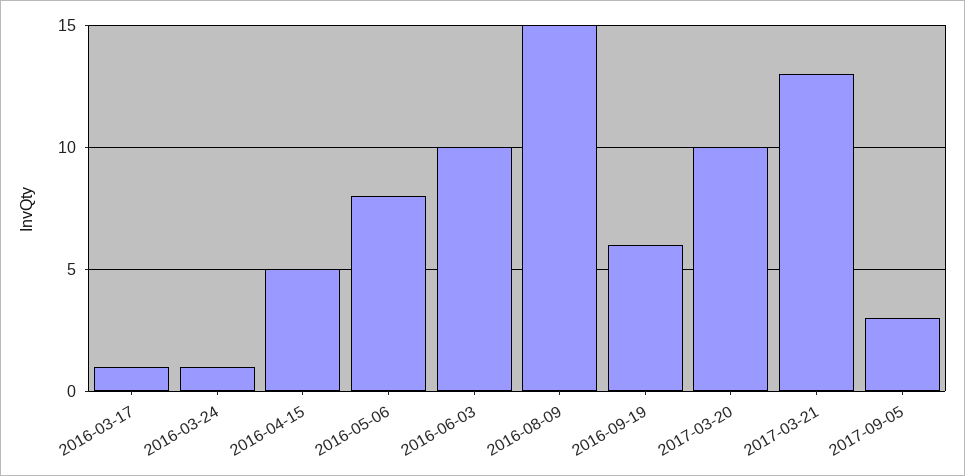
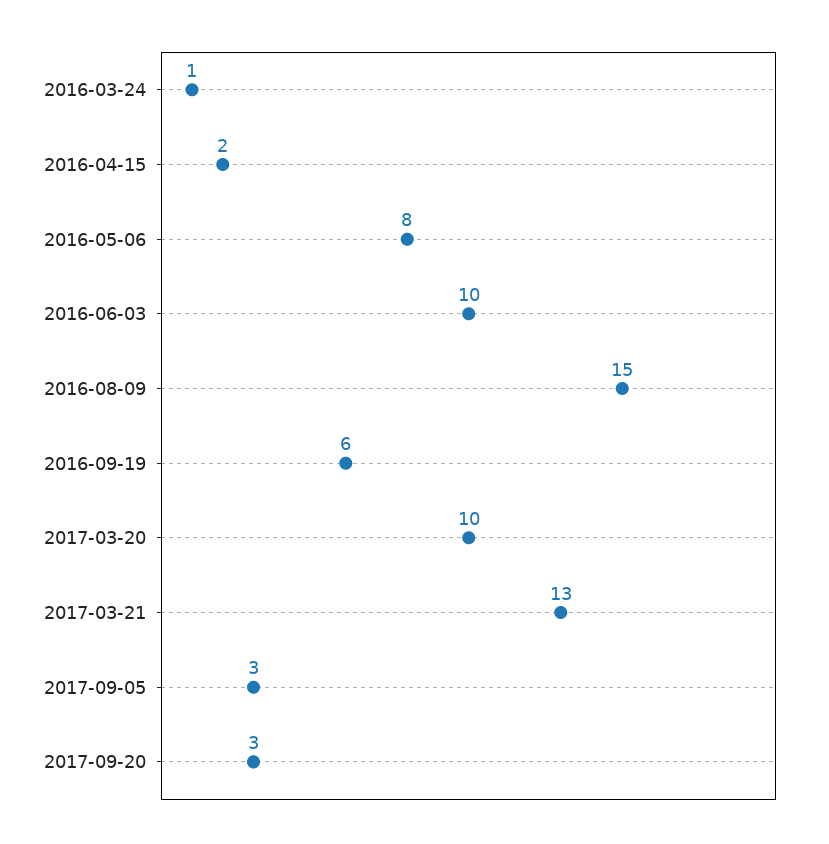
2016-03-17: 1 -> none
2016-04-15: 5 -> 2
2017-09-20: none -> 3

